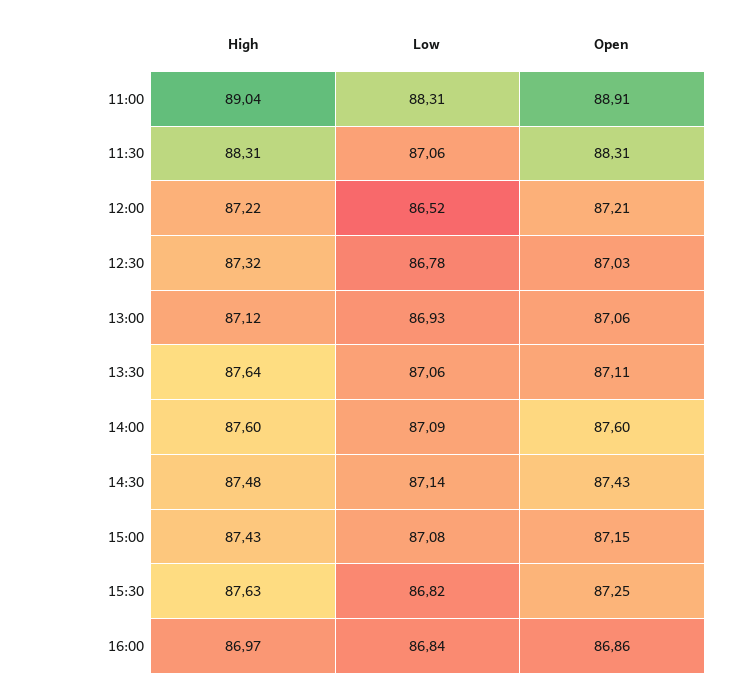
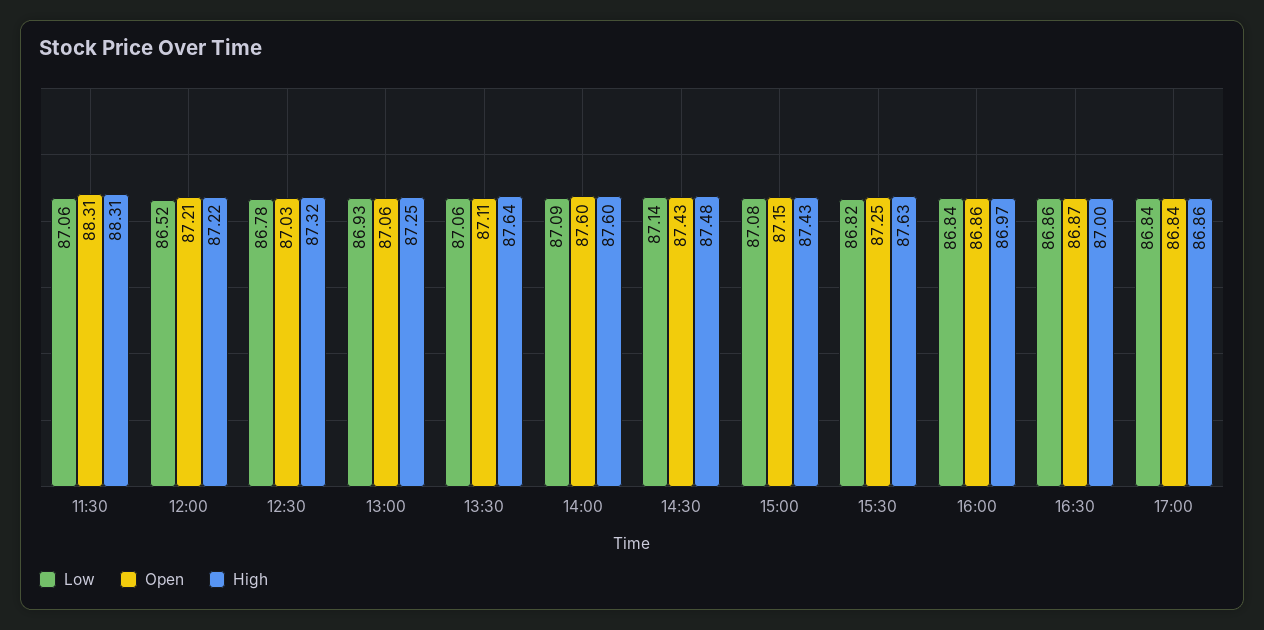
High, 11:00: 89.04 -> none
Low, 11:00: 88.31 -> none
Open, 11:00: 88.91 -> none
High, 13:00: 87.12 -> 87.25
Low, 16:30: none -> 86.86
Open, 16:30: none -> 86.87
High, 16:30: none -> 87
Low, 17:00: none -> 86.84
Open, 17:00: none -> 86.84
High, 17:00: none -> 86.86

